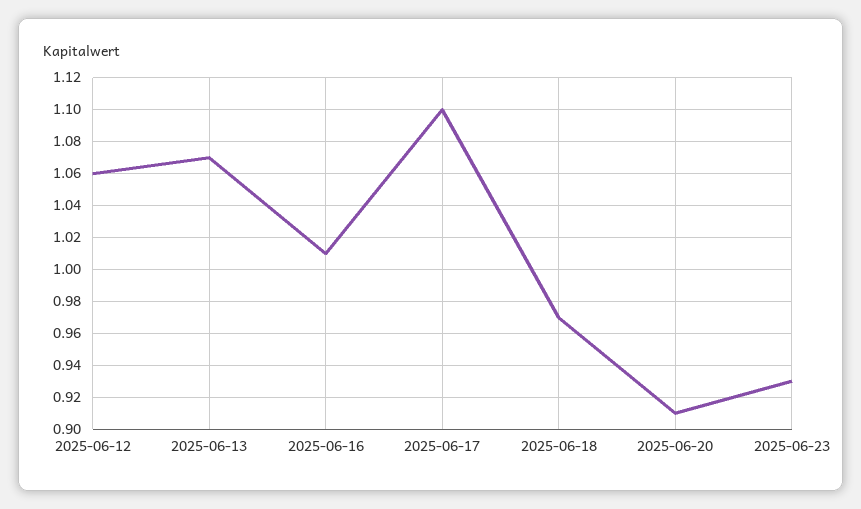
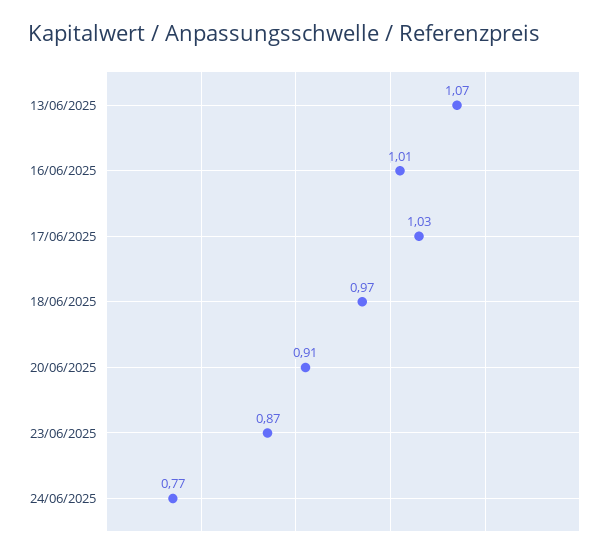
2025-06-12: 1.06 -> none
2025-06-17: 1.1 -> 1.03
2025-06-23: 0.93 -> 0.87
24/06/2025: none -> 0.77

